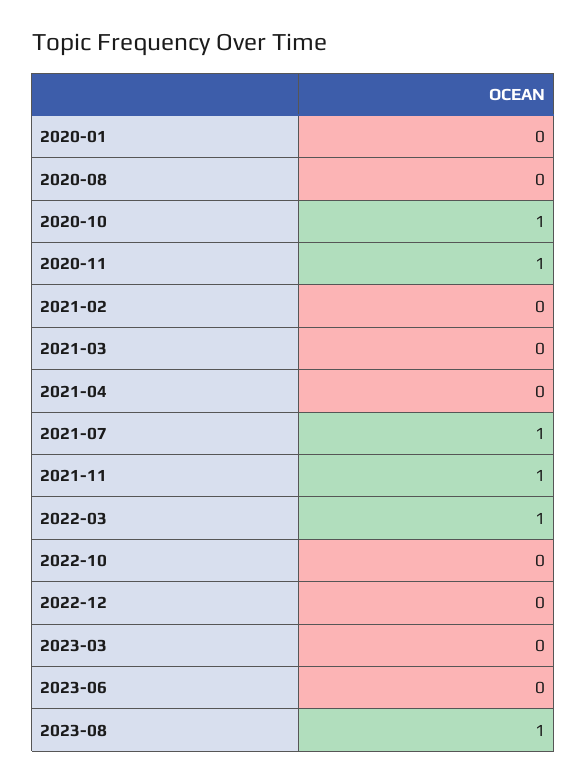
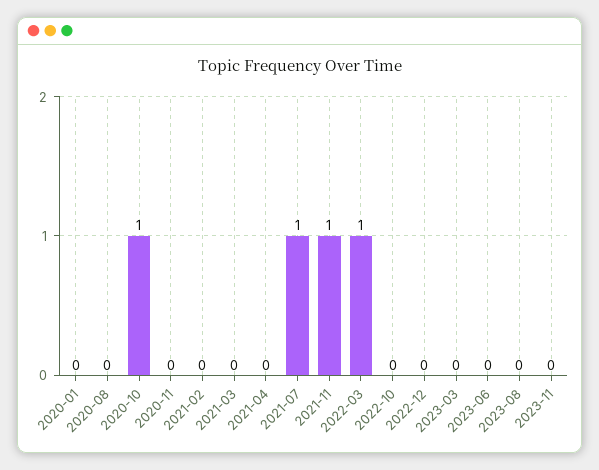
2020-11: 1 -> 0
2023-08: 1 -> 0
2023-11: none -> 0

